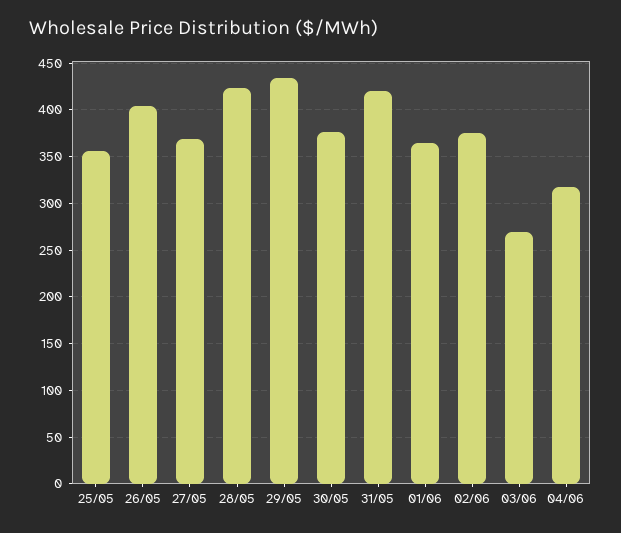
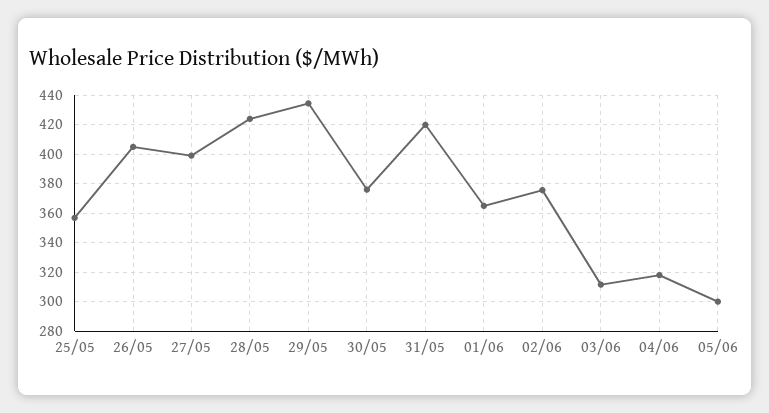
27/05: 370 -> 400
03/06: 270 -> 310
05/06: none -> 300

